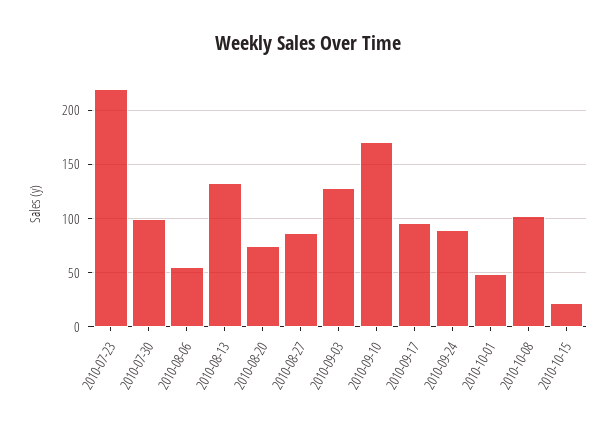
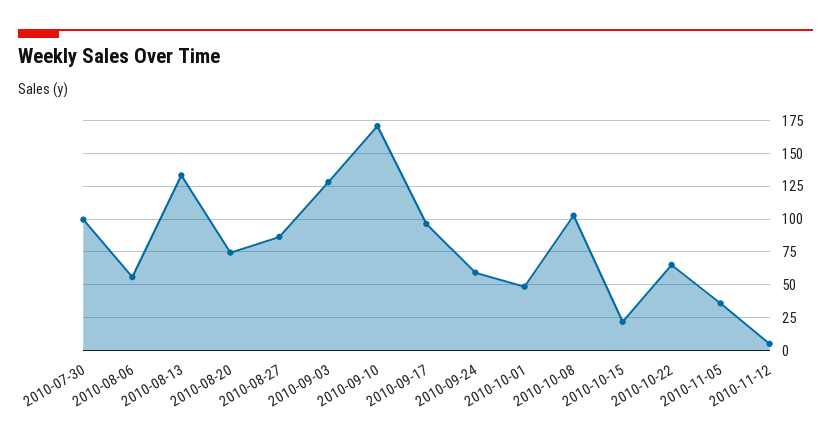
2010-07-23: 220 -> none
2010-09-24: 90 -> 60
2010-10-22: none -> 65
2010-11-05: none -> 35
2010-11-12: none -> 5

